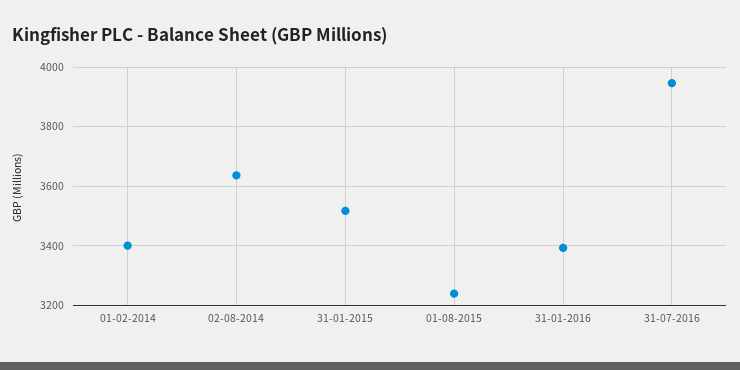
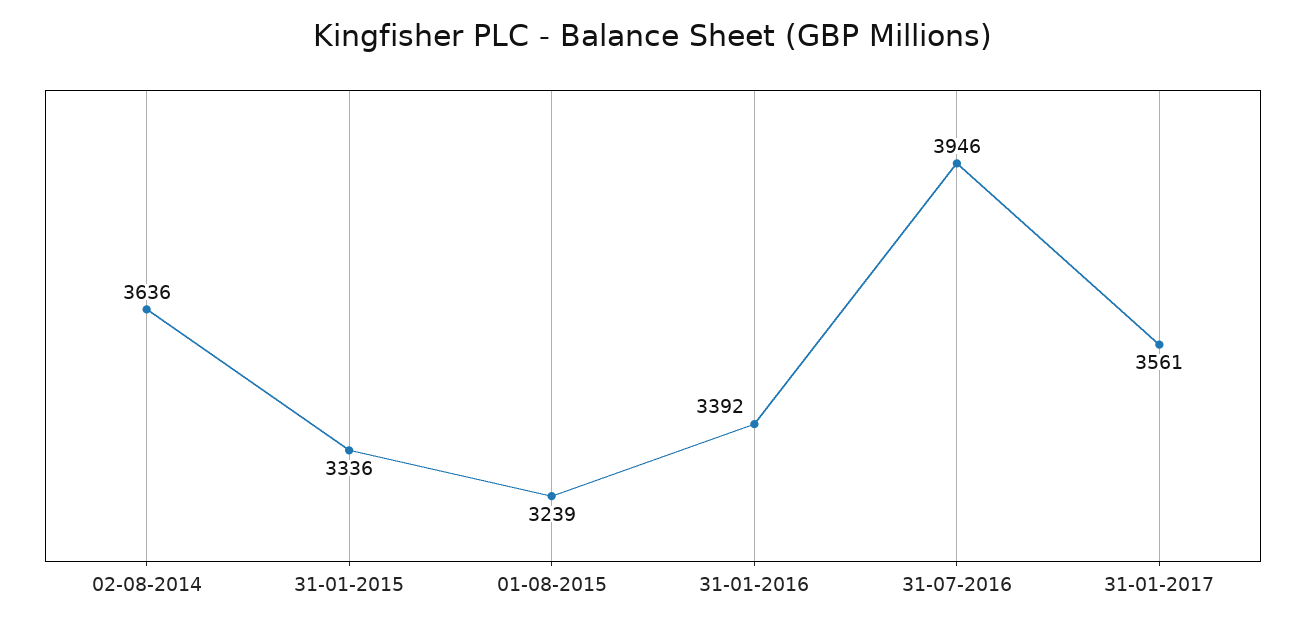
01-02-2014: 3400 -> none
31-01-2015: 3525 -> 3336
31-01-2017: none -> 3561

